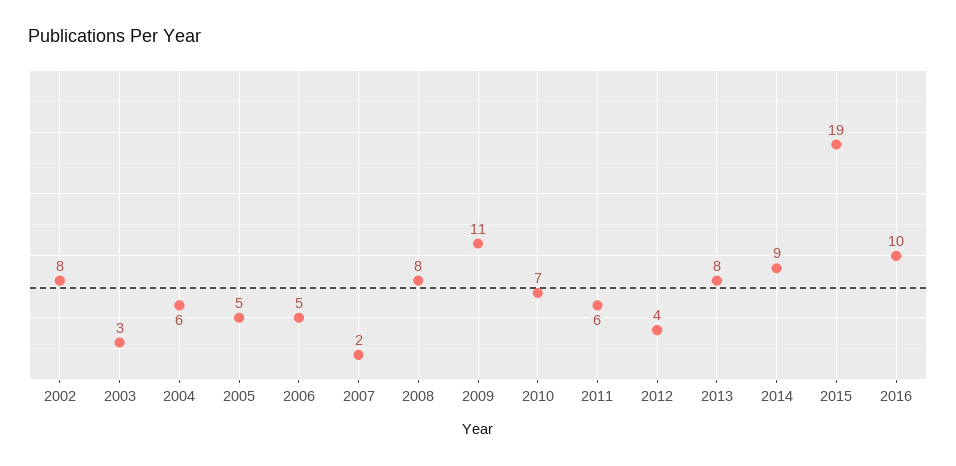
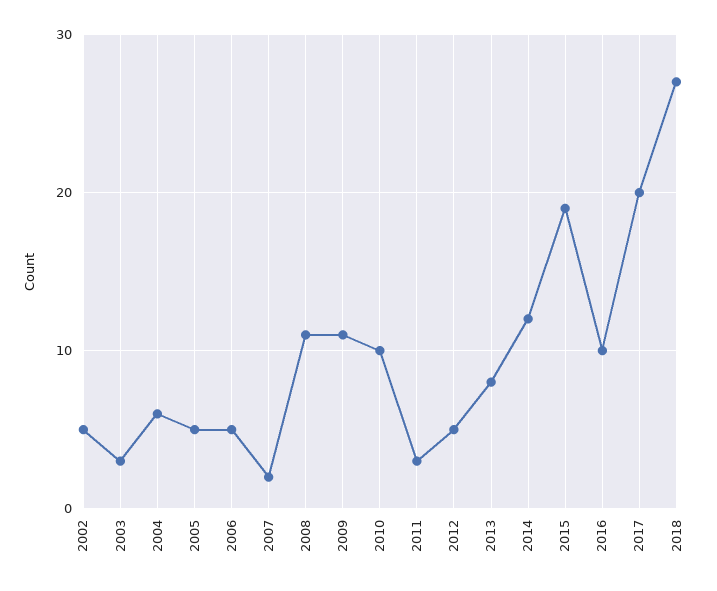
2002: 8 -> 5
2008: 8 -> 11
2010: 7 -> 10
2011: 6 -> 3
2012: 4 -> 5
2014: 9 -> 12
2017: none -> 20
2018: none -> 27

